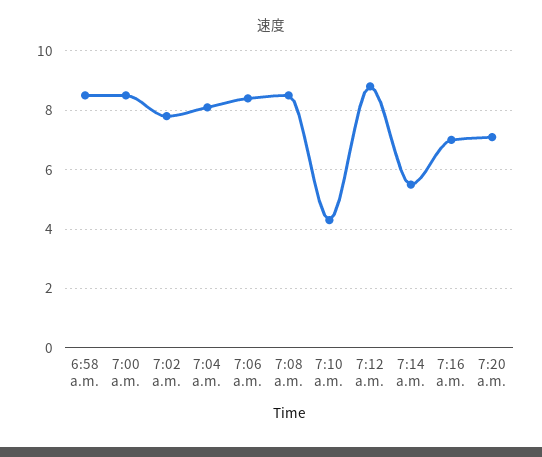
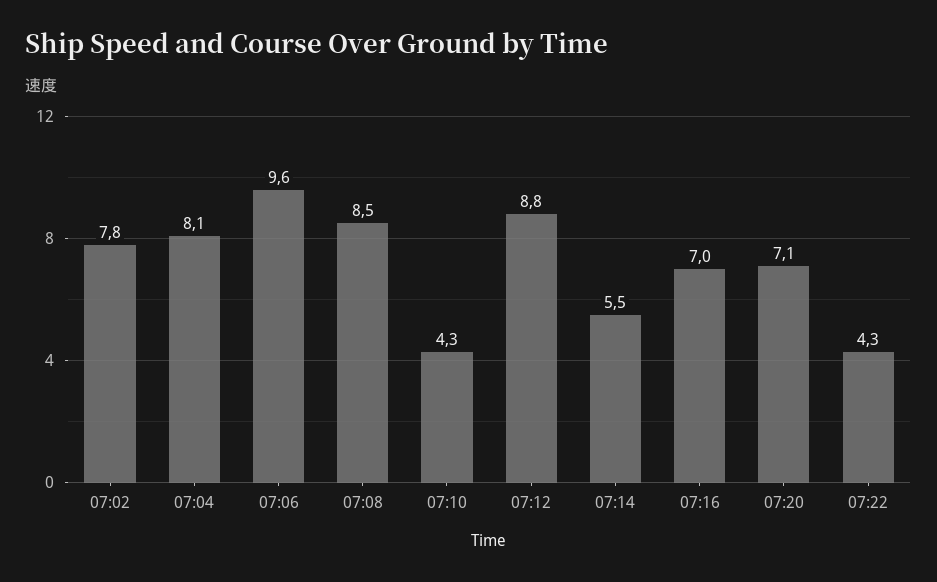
6:58 a.m.: 8.5 -> none
7:00 a.m.: 8.5 -> none
7:06 a.m.: 8.5 -> 9.6
07:22: none -> 4.3

